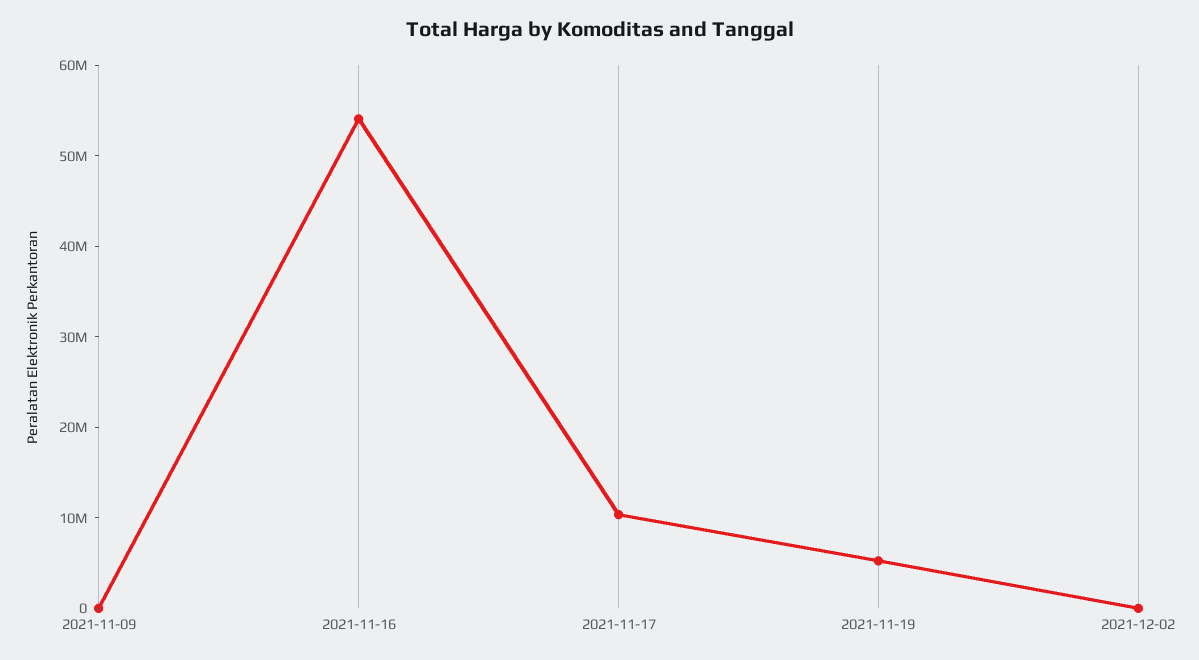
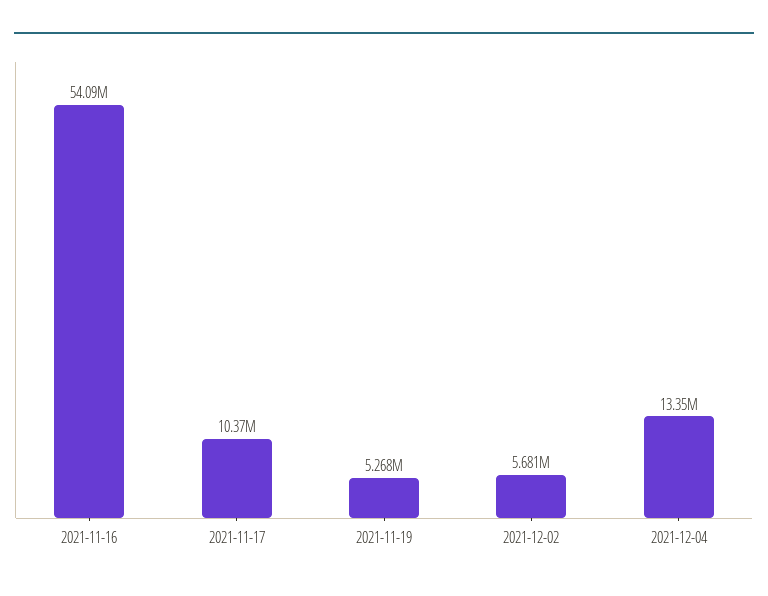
2021-11-09: 0 -> none
2021-12-02: 0 -> 5681000
2021-12-04: none -> 13350000

